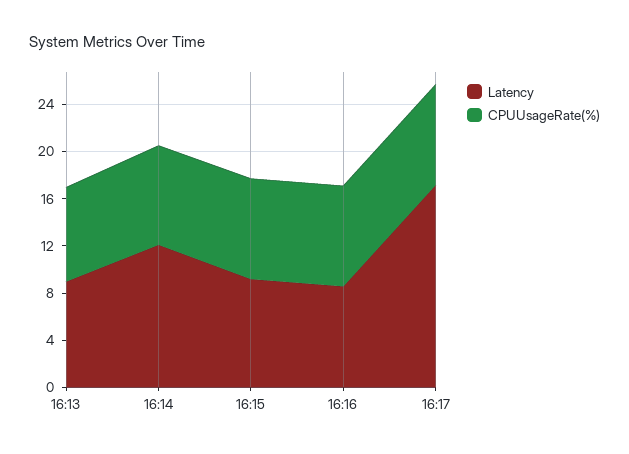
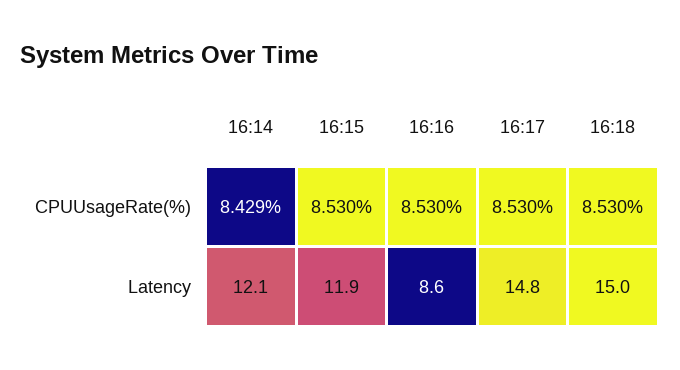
Latency, 16:13: 9 -> none
CPUUsageRate(%), 16:13: 8 -> none
Latency, 16:15: 9 -> 11.9
Latency, 16:17: 17 -> 14.8
CPUUsageRate(%), 16:18: none -> 8.53
Latency, 16:18: none -> 15

